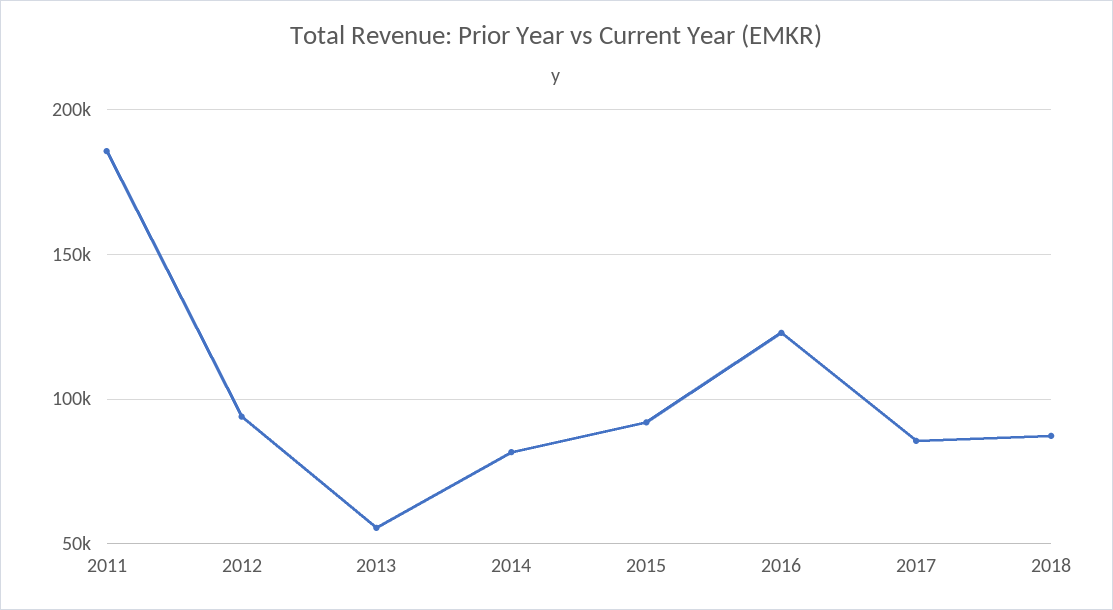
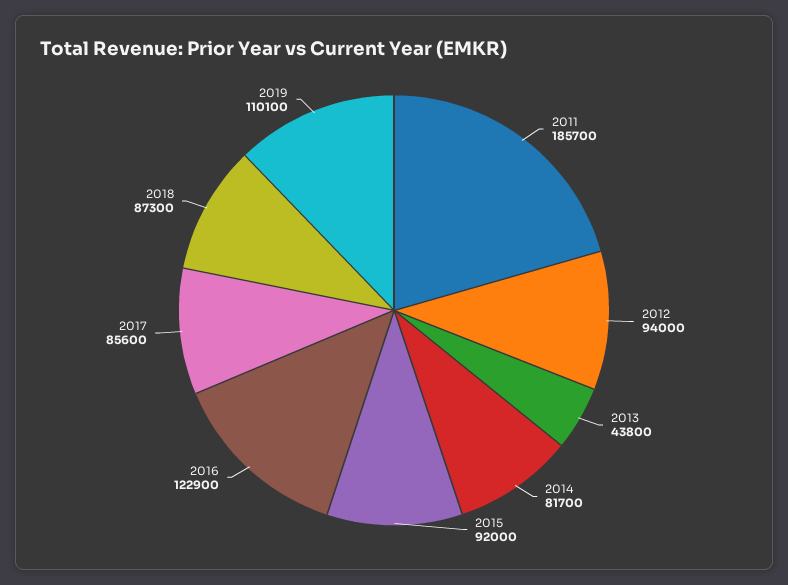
2013: 55000 -> 43800
2019: none -> 110100

